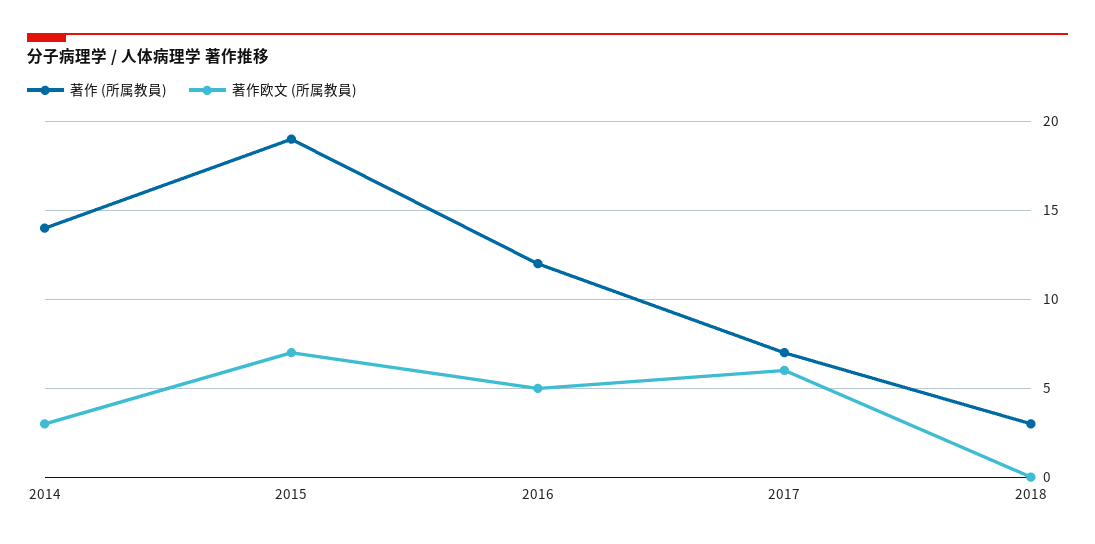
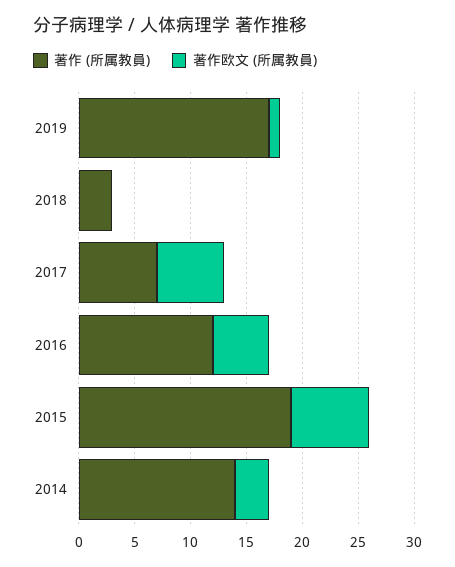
著作 (所属教員), 2019: none -> 17
著作欧文 (所属教員), 2019: none -> 1

